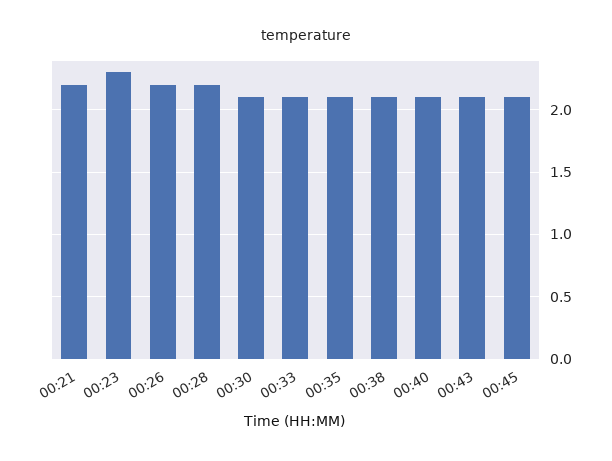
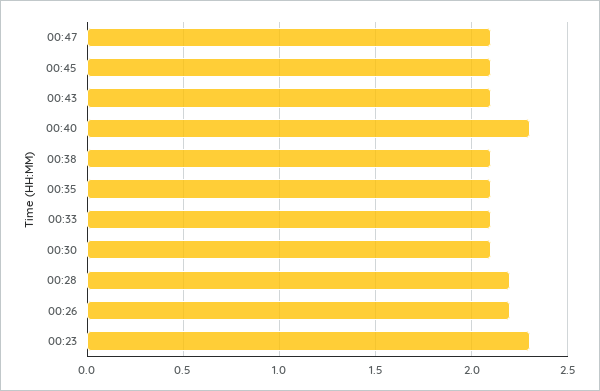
00:21: 2.2 -> none
00:40: 2.1 -> 2.3
00:47: none -> 2.1

